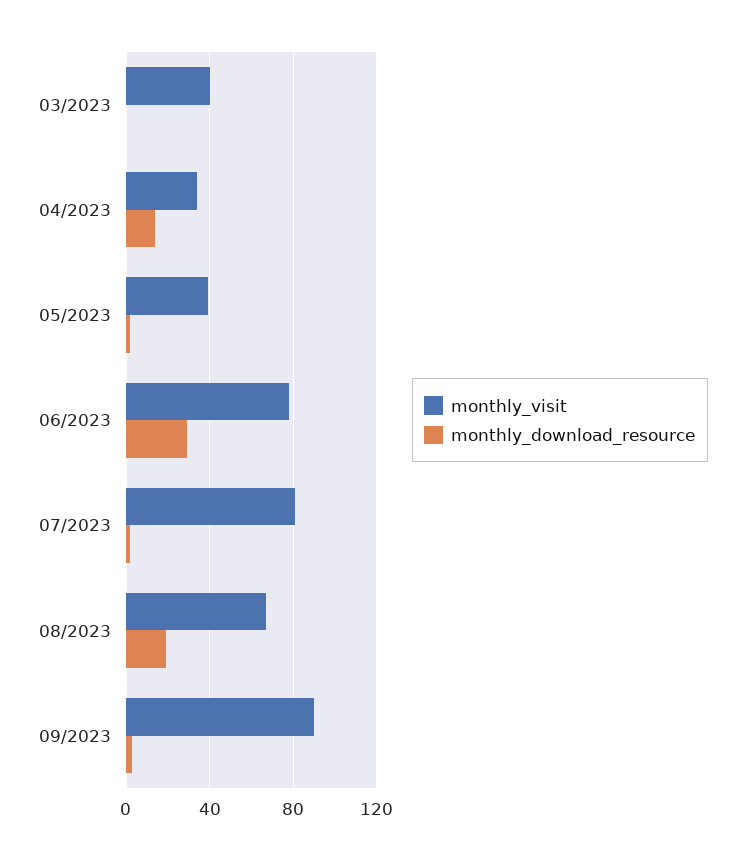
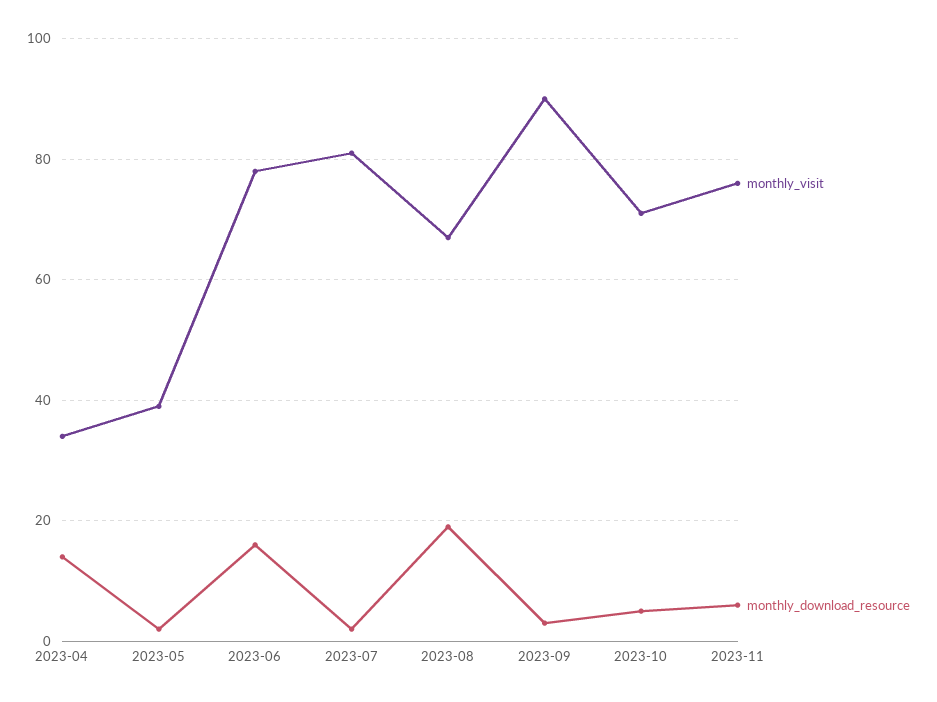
monthly_visit, 03/2023: 40 -> none
monthly_download_resource, 03/2023: 0 -> none
monthly_download_resource, 06/2023: 30 -> 15
monthly_visit, 2023-10: none -> 70
monthly_download_resource, 2023-10: none -> 5
monthly_visit, 2023-11: none -> 75
monthly_download_resource, 2023-11: none -> 5

